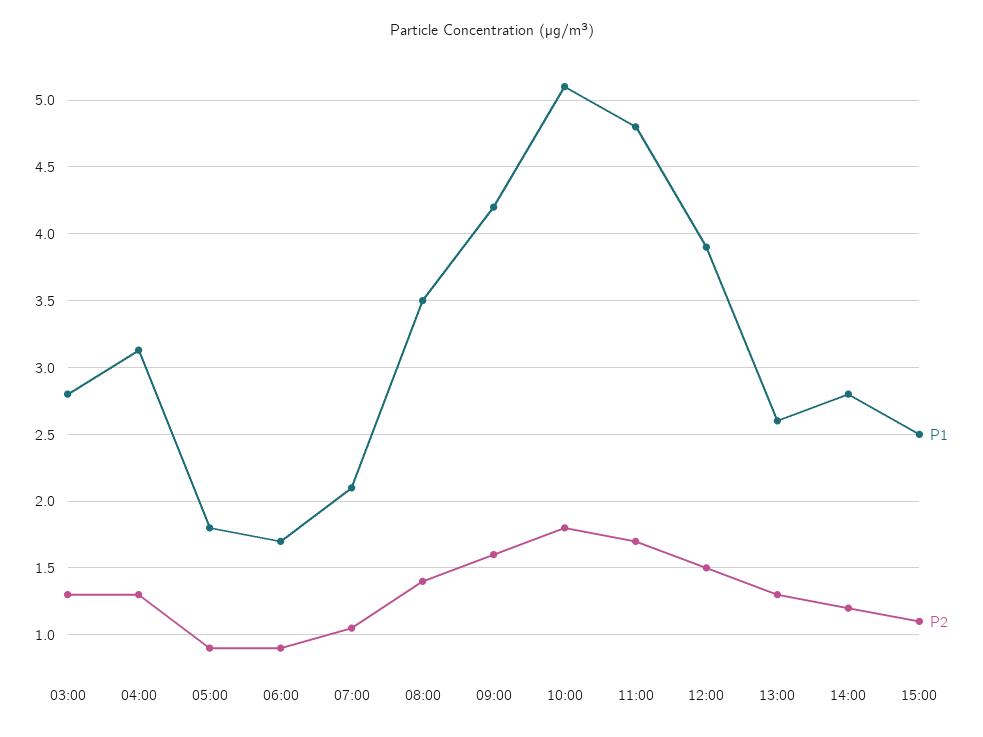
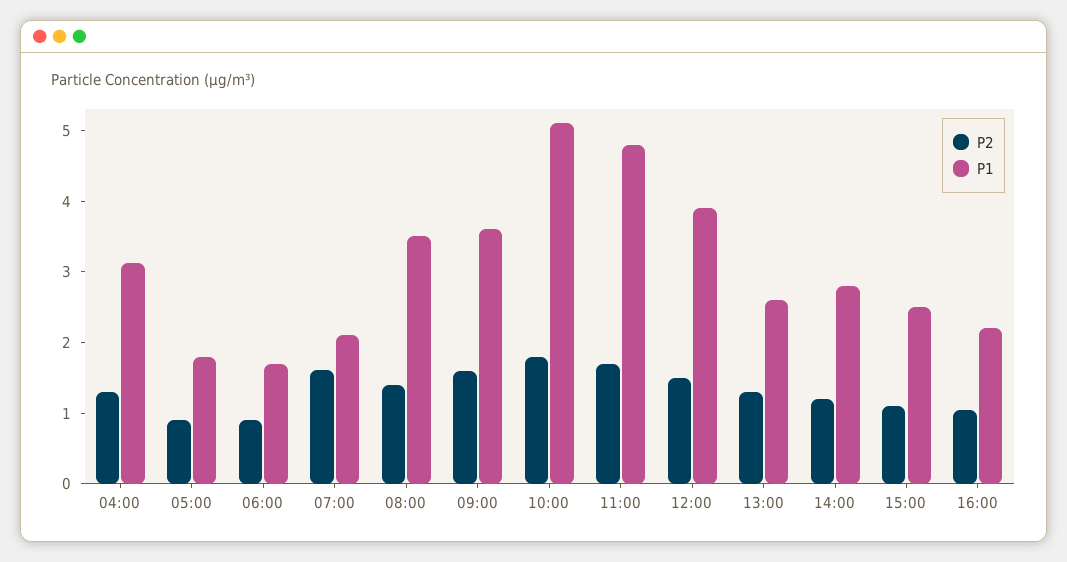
P1, 03:00: 2.8 -> none
P2, 03:00: 1.3 -> none
P2, 07:00: 1.05 -> 1.6
P1, 09:00: 4.2 -> 3.6
P2, 16:00: none -> 1
P1, 16:00: none -> 2.2

